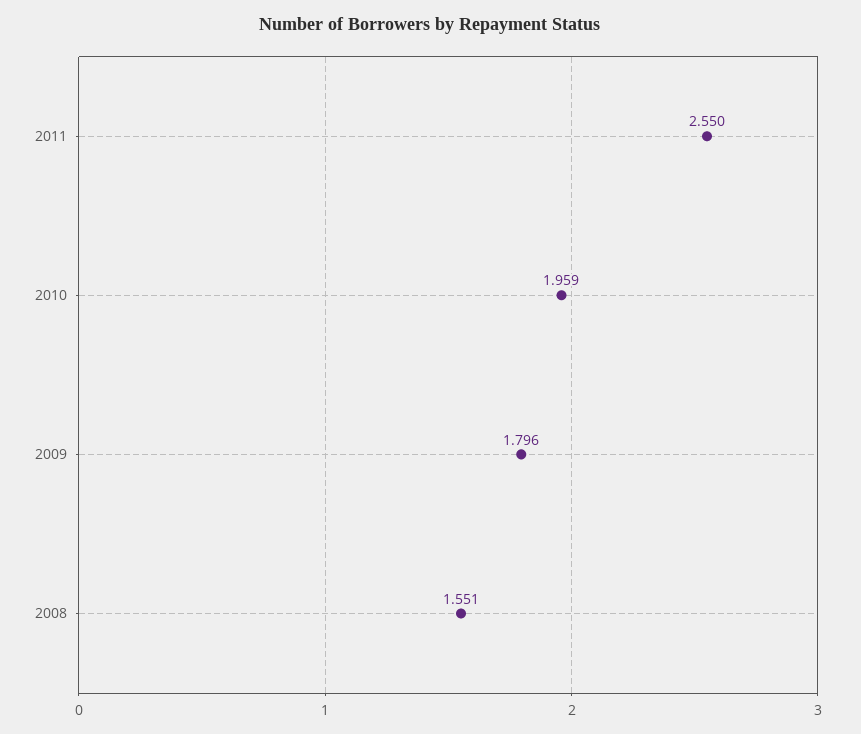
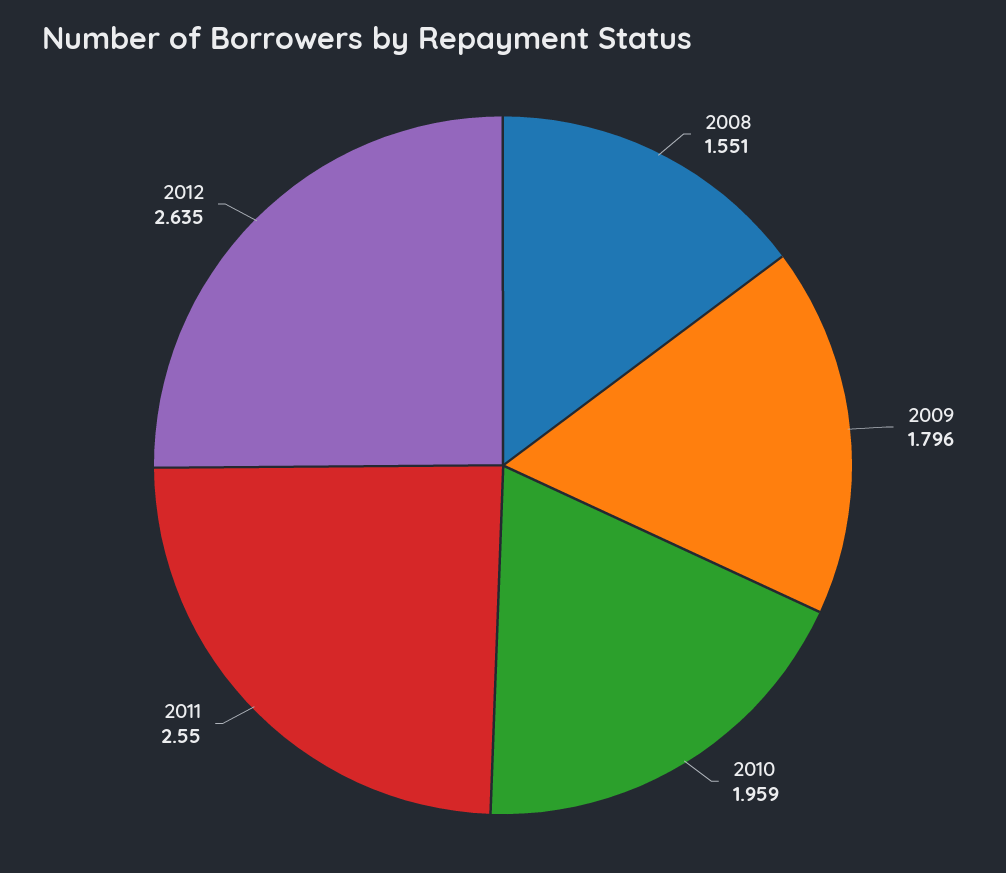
2012: none -> 2.635

